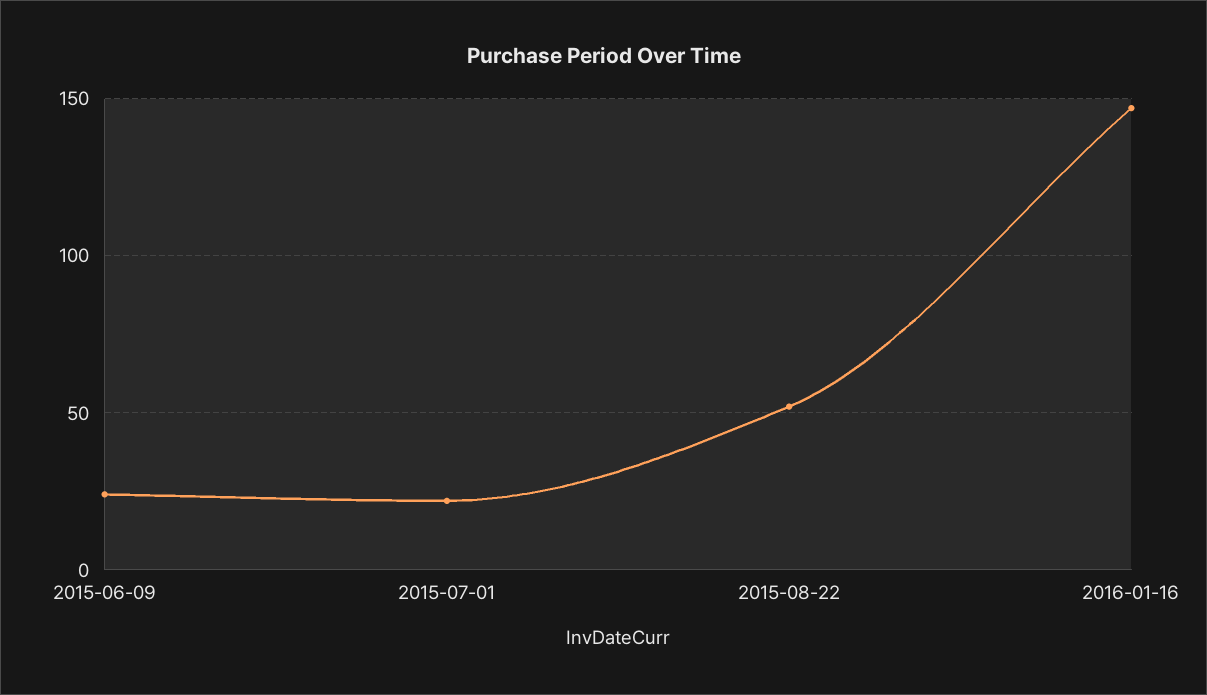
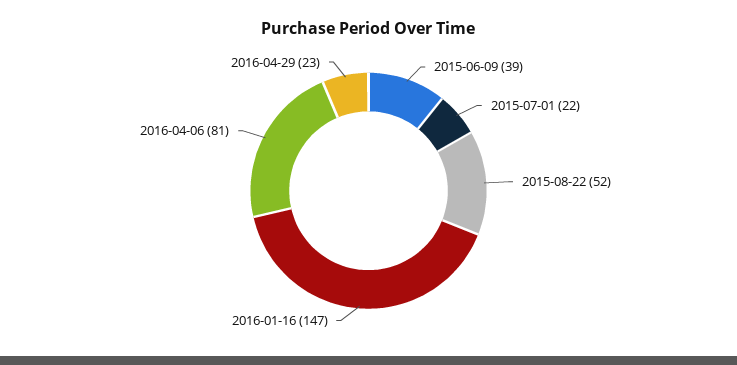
2015-06-09: 25 -> 39
2016-04-06: none -> 81
2016-04-29: none -> 23

